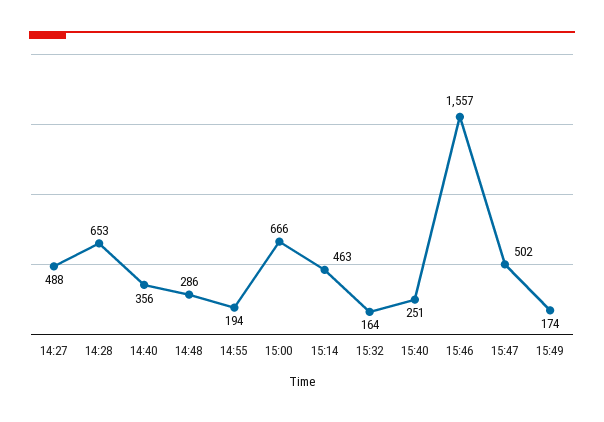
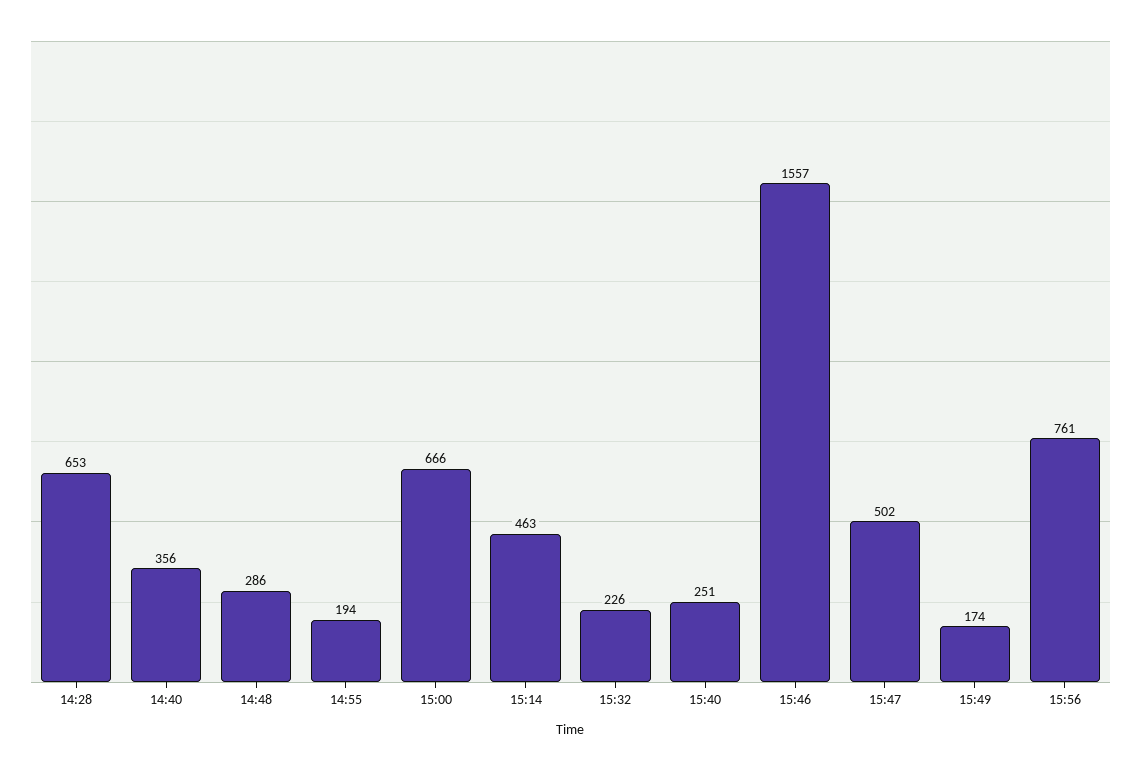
14:27: 488 -> none
15:32: 164 -> 226
15:56: none -> 761

